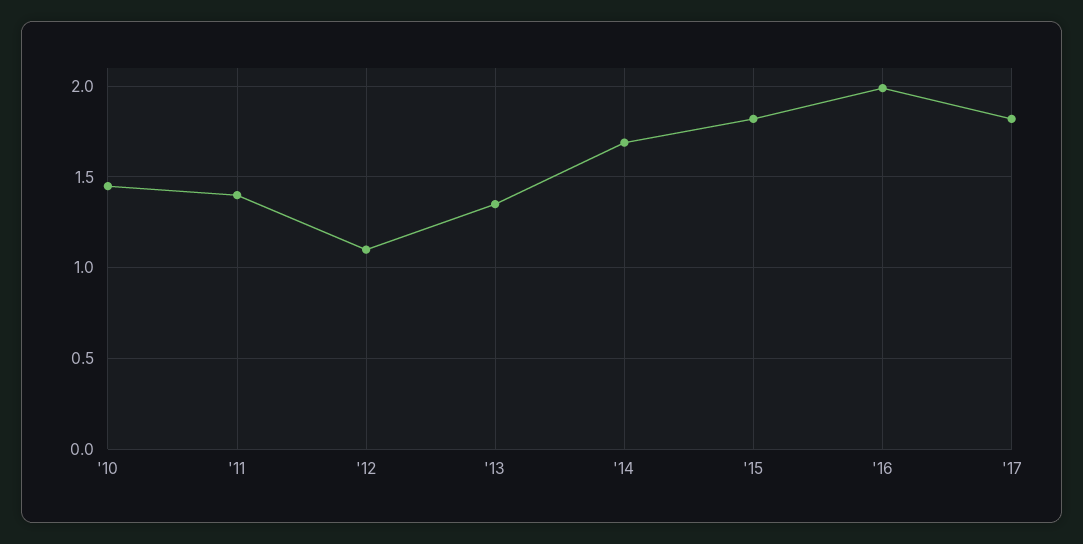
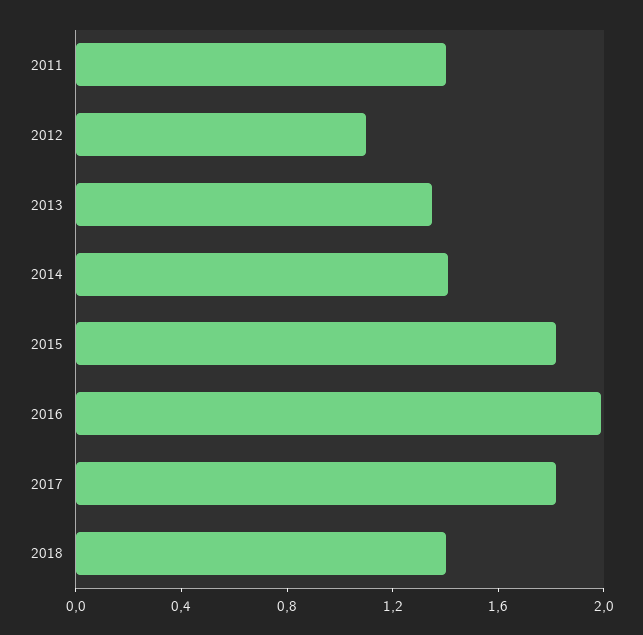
'10: 1.45 -> none
'14: 1.7 -> 1.4
2018: none -> 1.4

